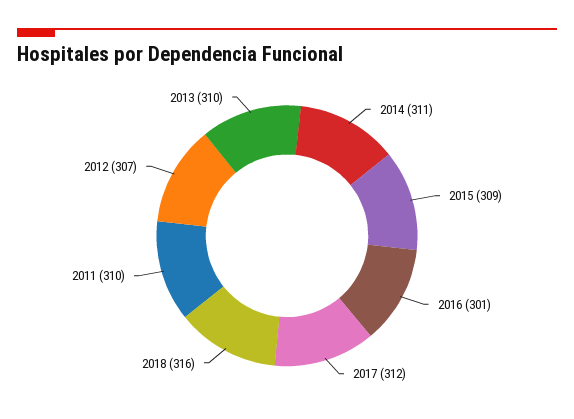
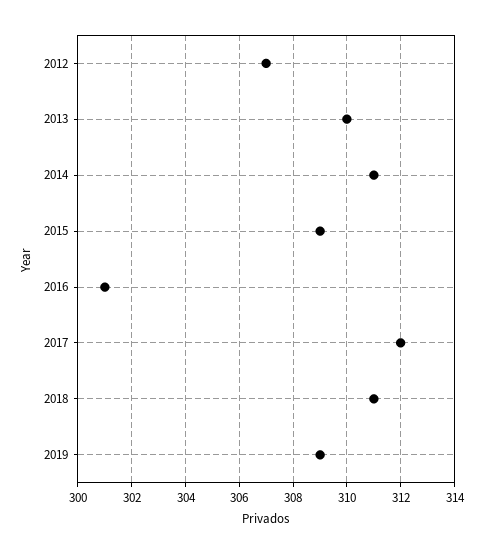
2018: 316 -> 311
2011: 310 -> none
2019: none -> 309

